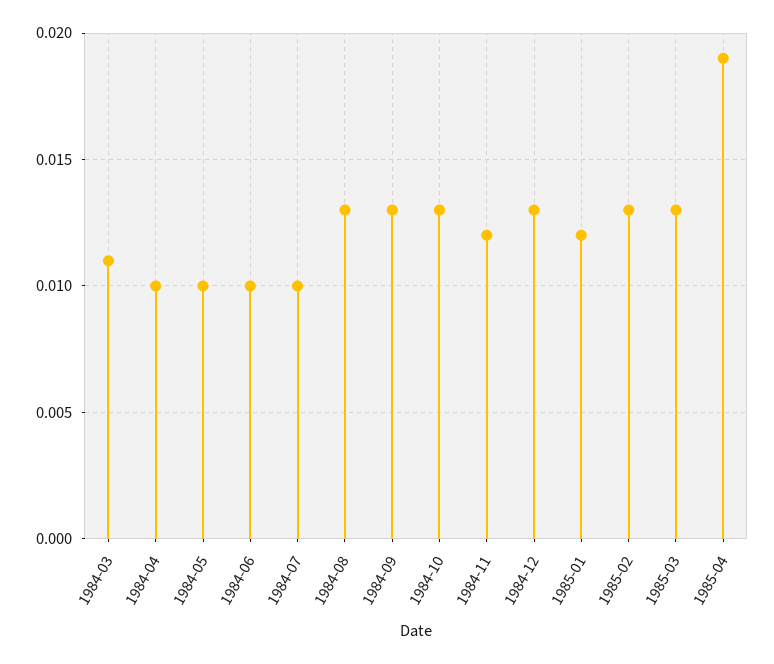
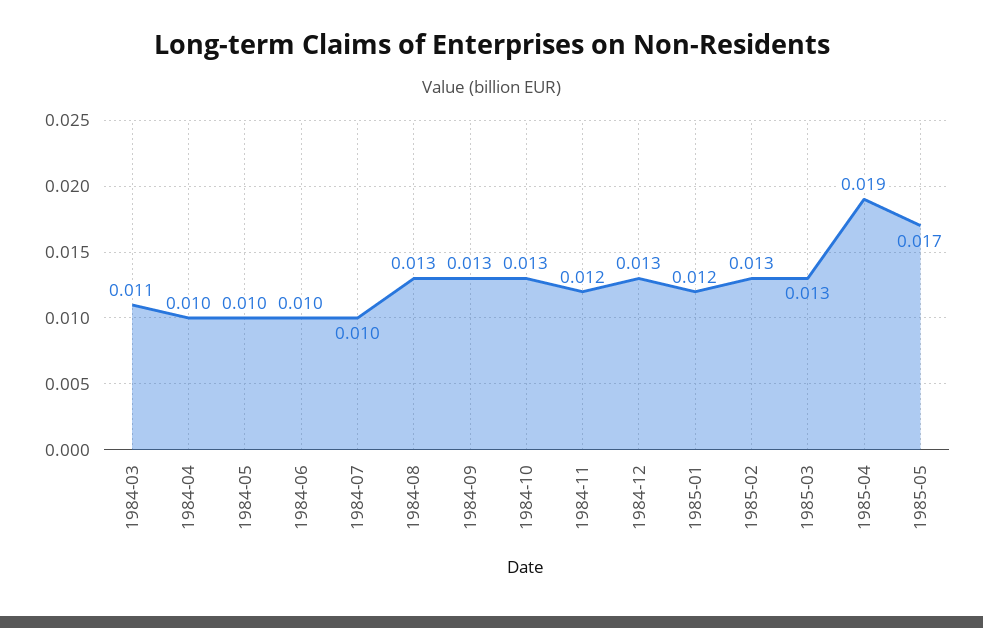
1985-05: none -> 0.017

